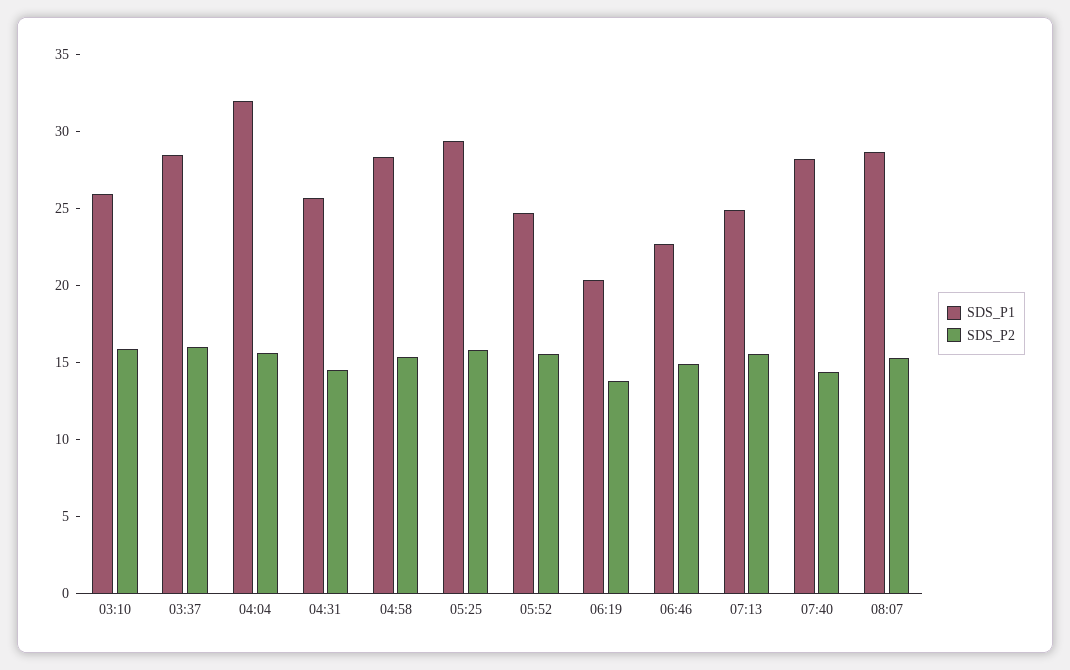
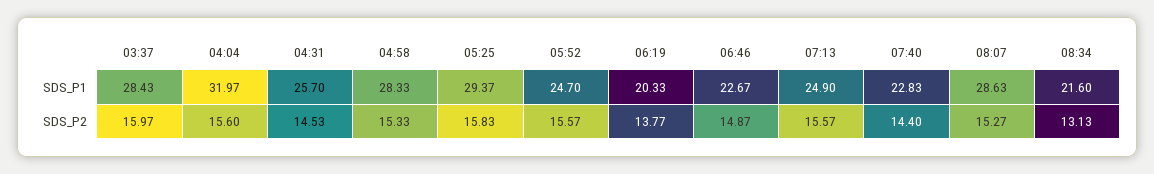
SDS_P1, 03:10: 26 -> none
SDS_P2, 03:10: 16 -> none
SDS_P1, 07:40: 28 -> 22.83
SDS_P1, 08:34: none -> 21.6
SDS_P2, 08:34: none -> 13.13

